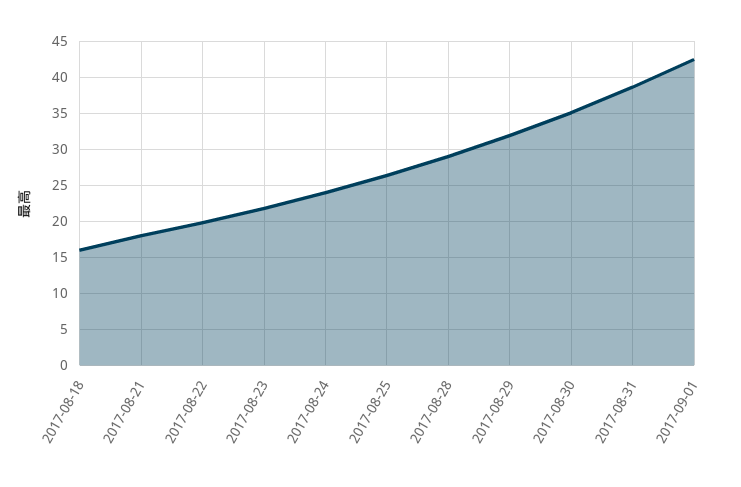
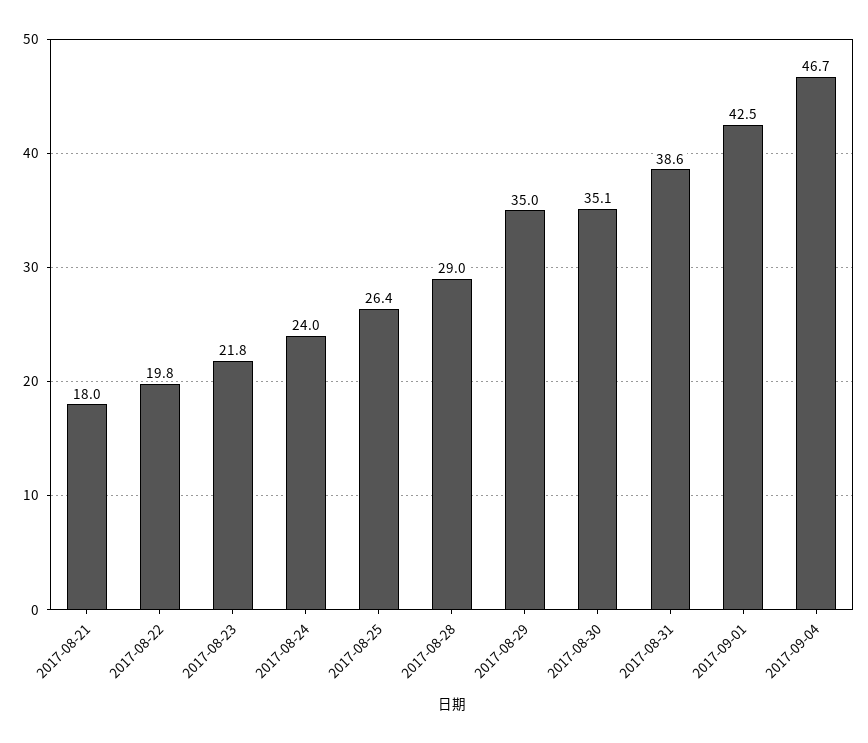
2017-08-18: 16 -> none
2017-08-29: 32 -> 35
2017-09-04: none -> 46.7

